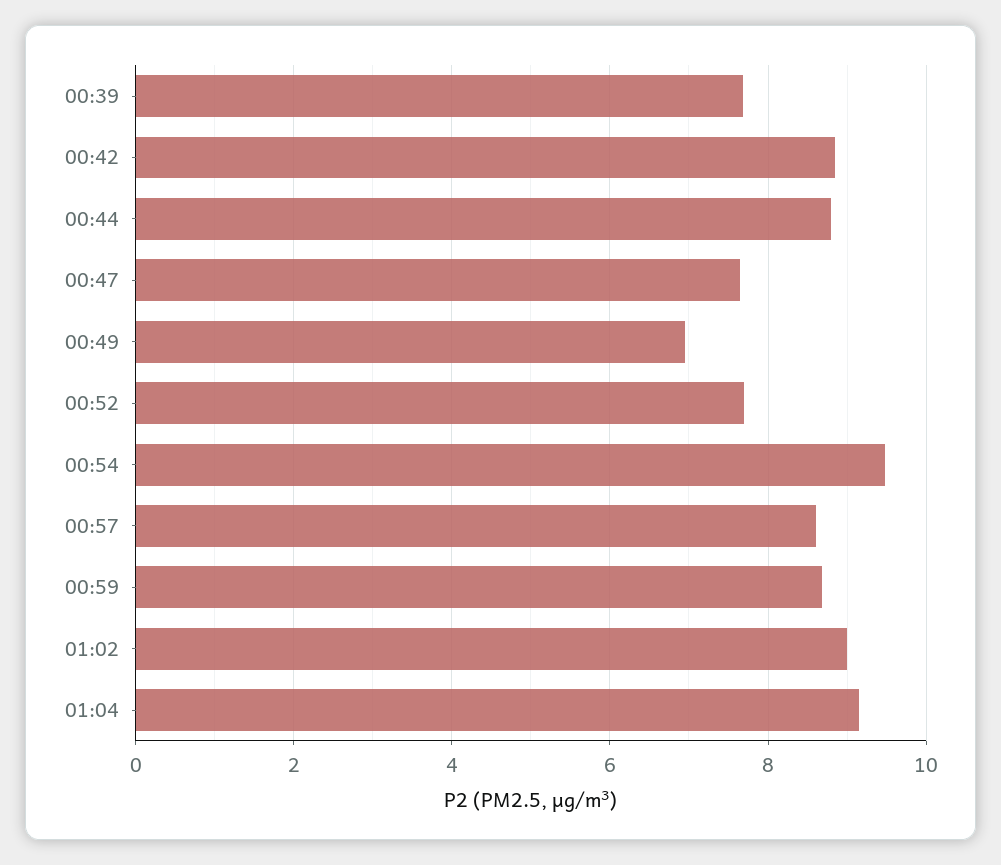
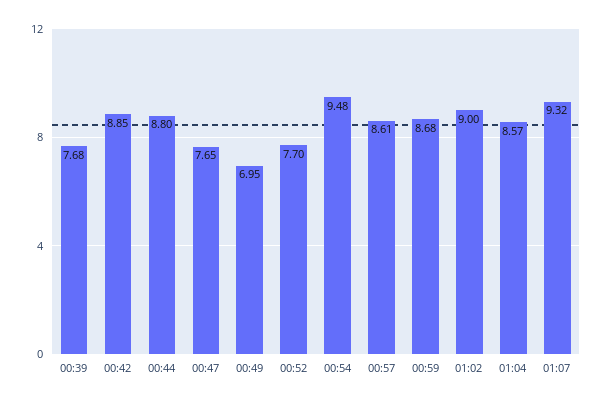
01:04: 9.2 -> 8.57
01:07: none -> 9.32

